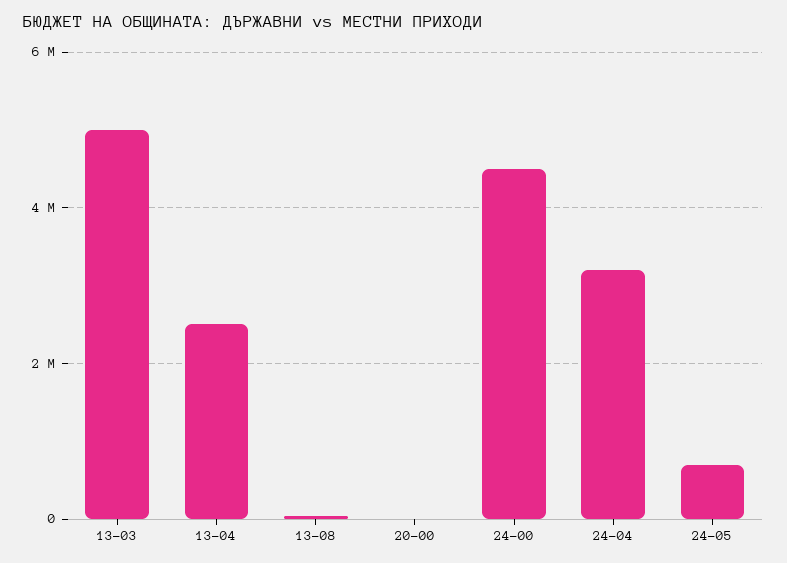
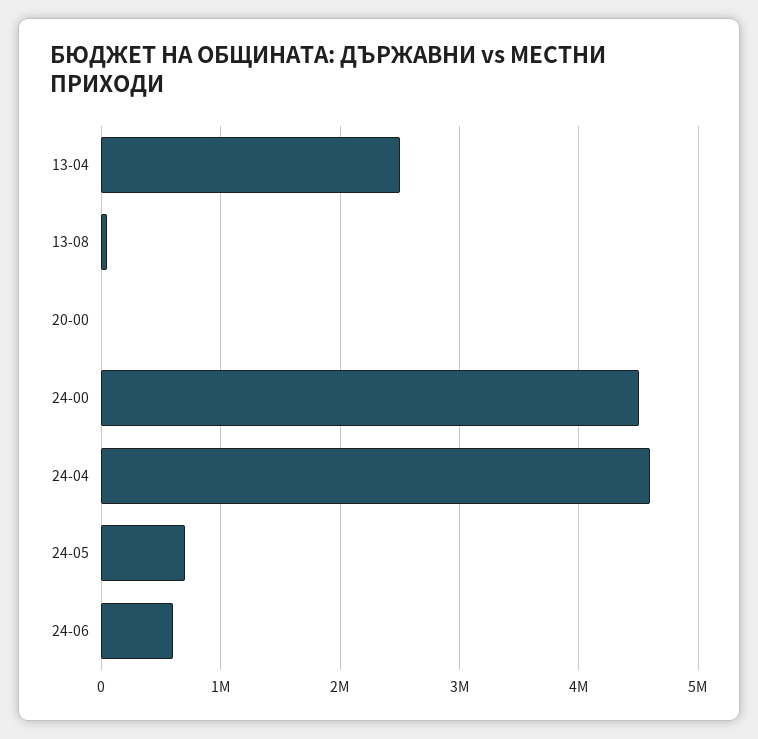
13-03: 5000000 -> none
24-04: 3200000 -> 4600000
24-06: none -> 600000

